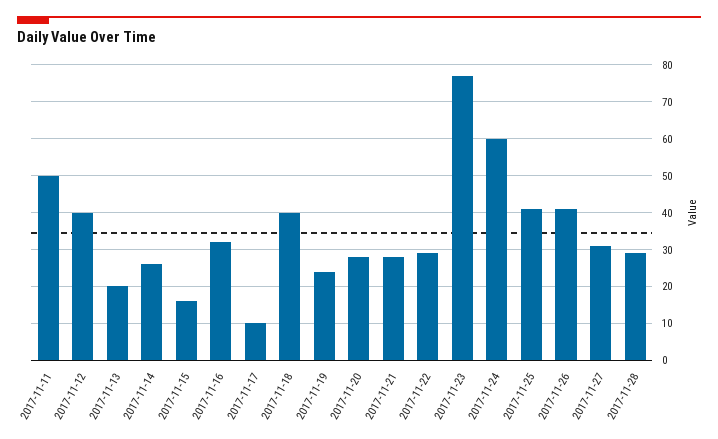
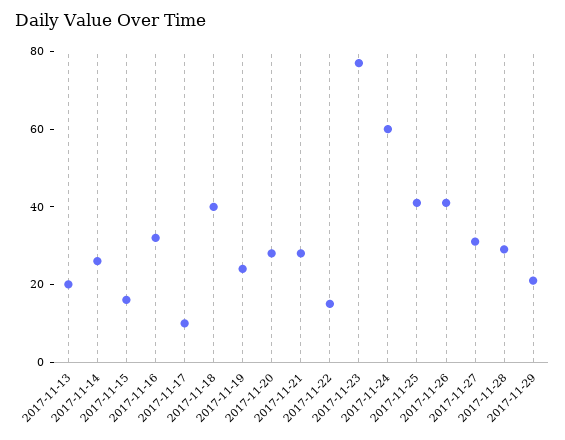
2017-11-11: 50 -> none
2017-11-12: 40 -> none
2017-11-22: 30 -> 15
2017-11-29: none -> 20

